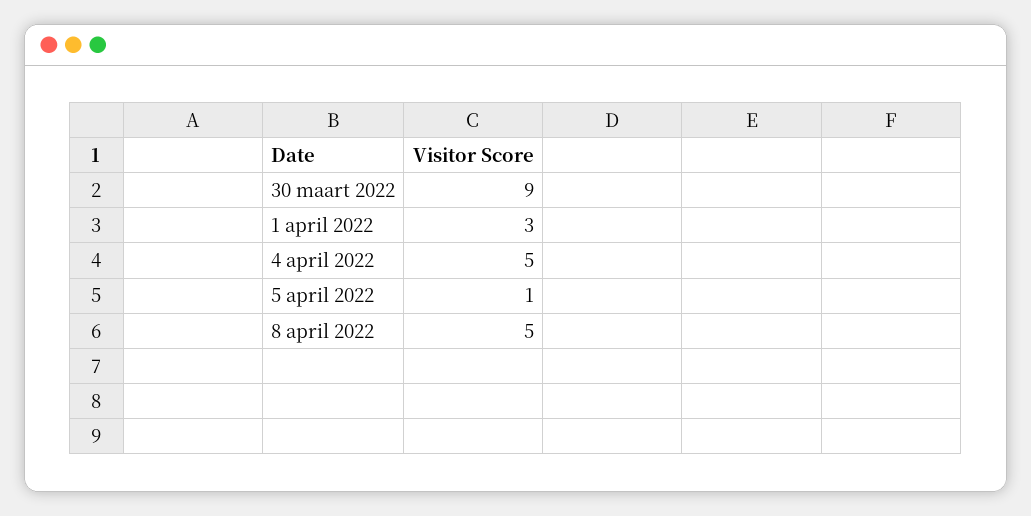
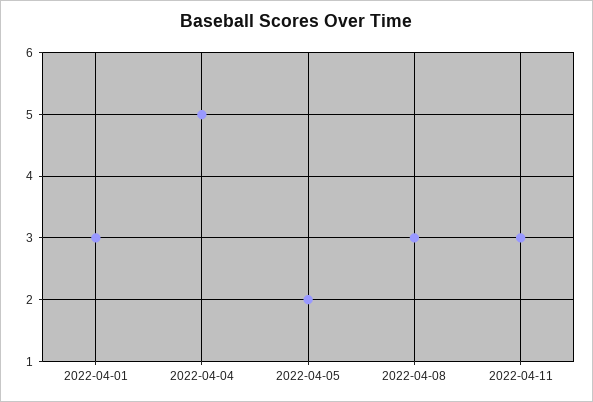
30 maart 2022: 9 -> none
5 april 2022: 1 -> 2
8 april 2022: 5 -> 3
2022-04-11: none -> 3

